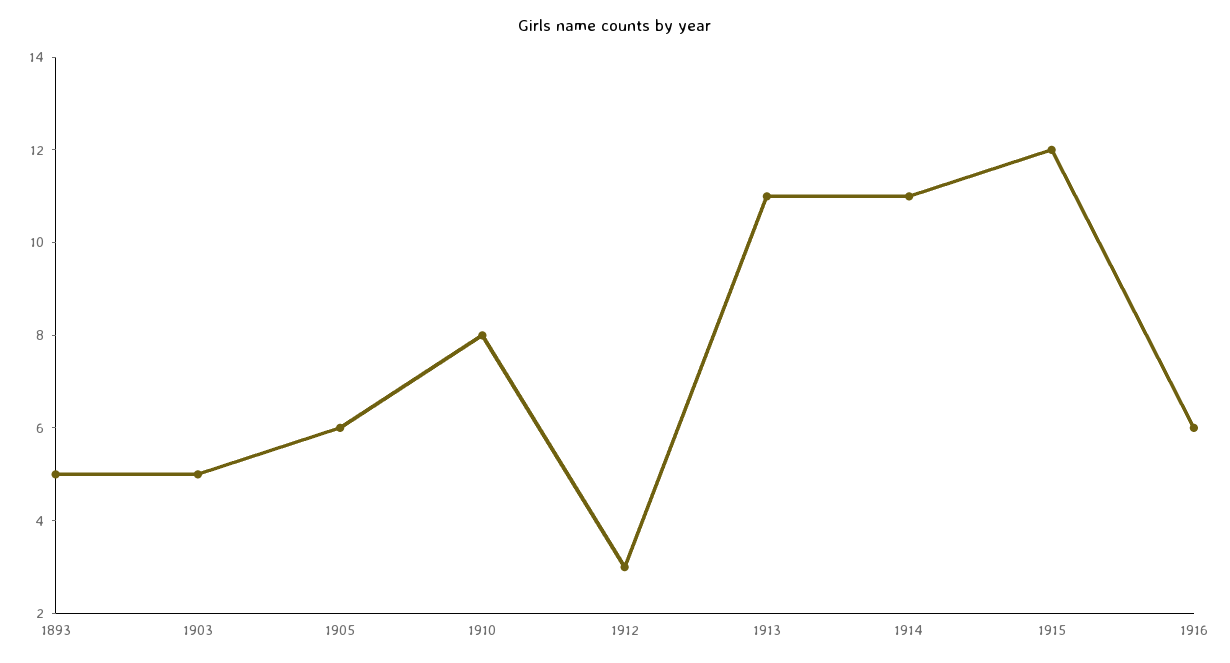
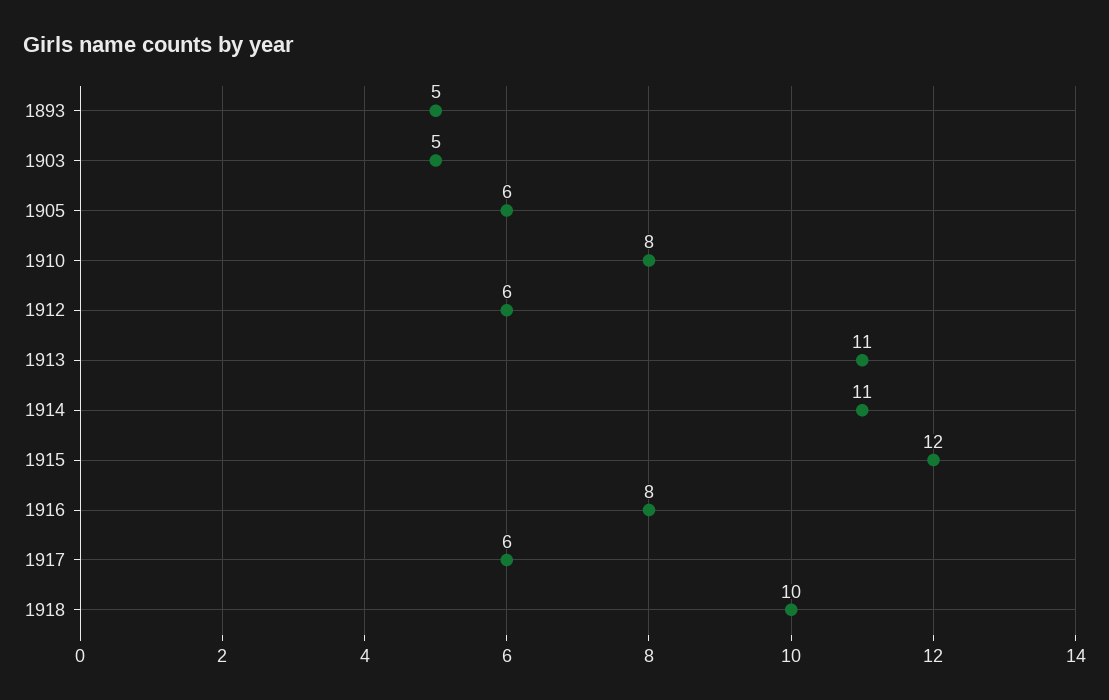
1912: 3 -> 6
1916: 6 -> 8
1917: none -> 6
1918: none -> 10

